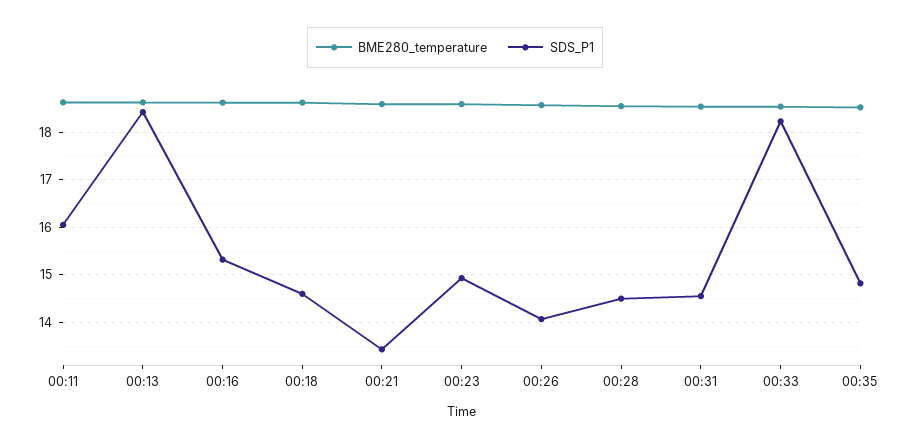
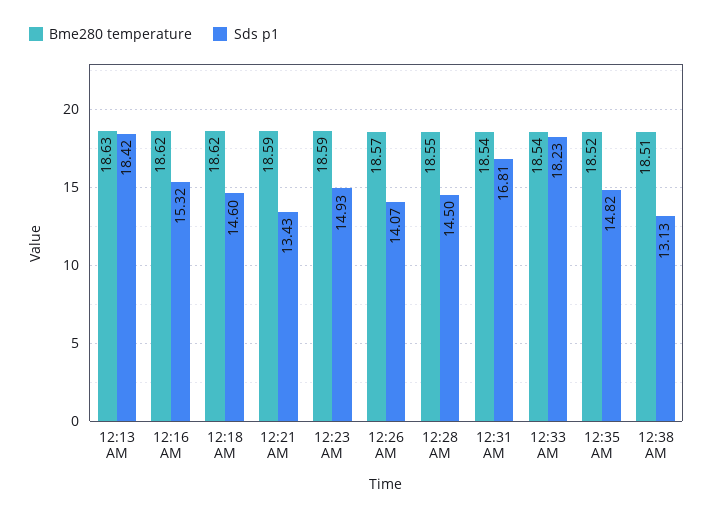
BME280_temperature, 00:11: 18.6 -> none
SDS_P1, 00:11: 16 -> none
SDS_P1, 00:31: 14.6 -> 16.81
BME280_temperature, 12:38 AM: none -> 18.51
SDS_P1, 12:38 AM: none -> 13.13

